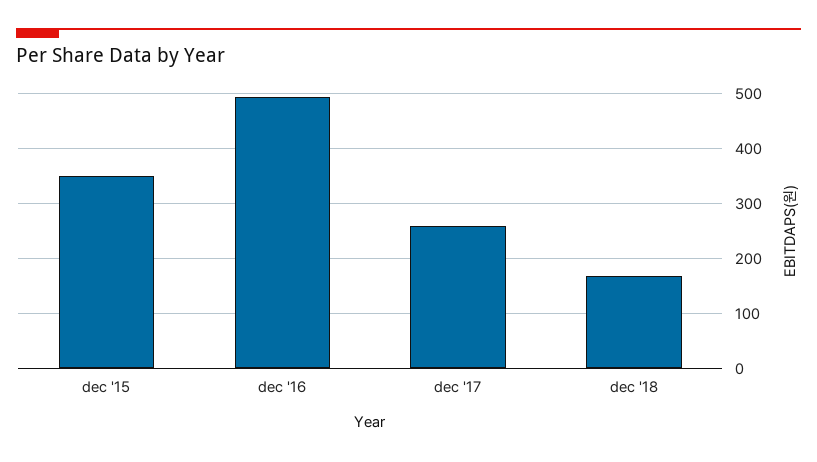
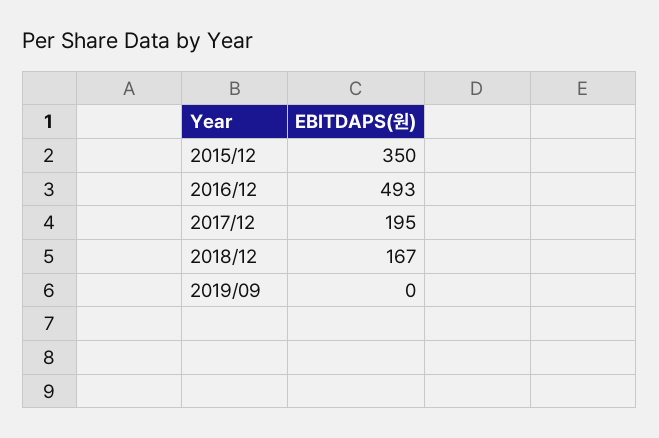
dec '17: 260 -> 195
2019/09: none -> 0

